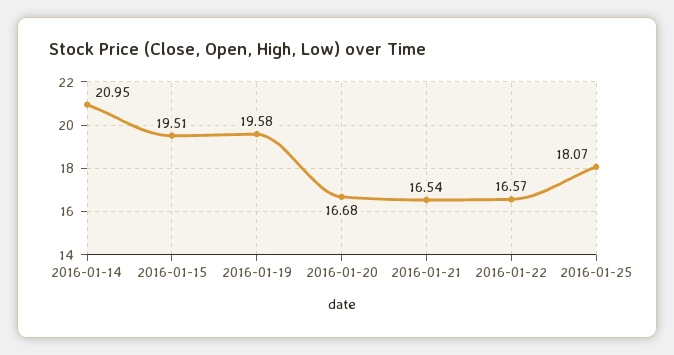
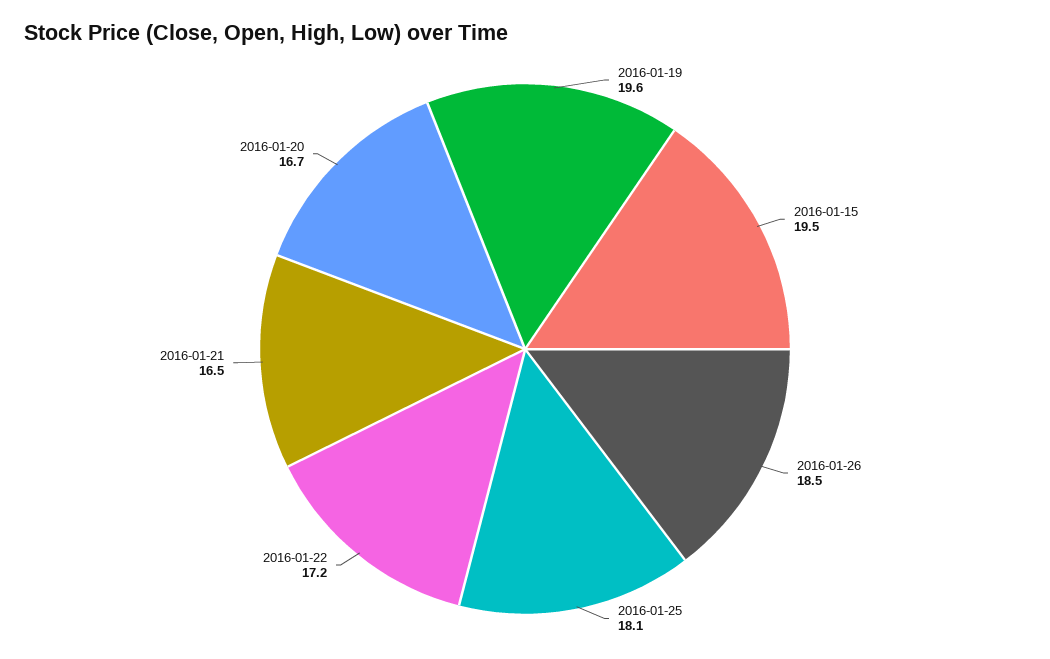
2016-01-14: 20.95 -> none
2016-01-22: 16.57 -> 17.2
2016-01-26: none -> 18.5

